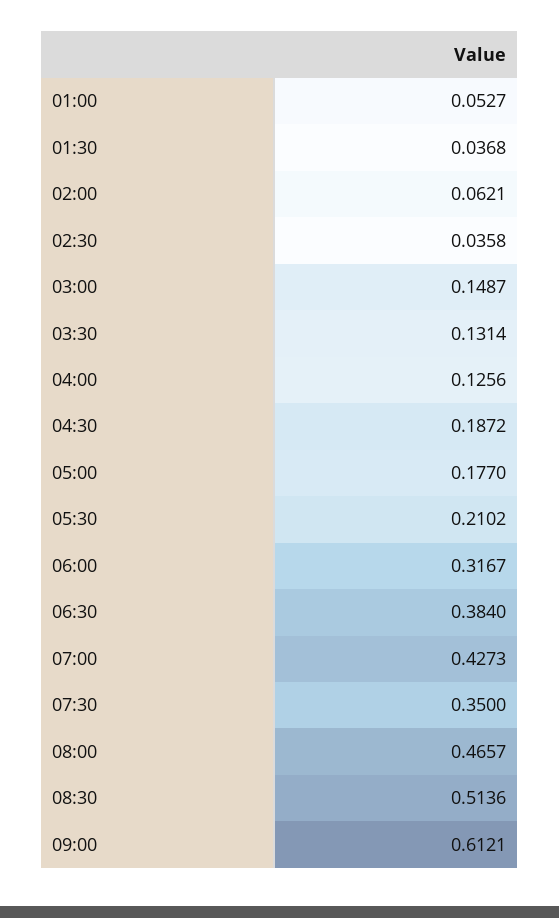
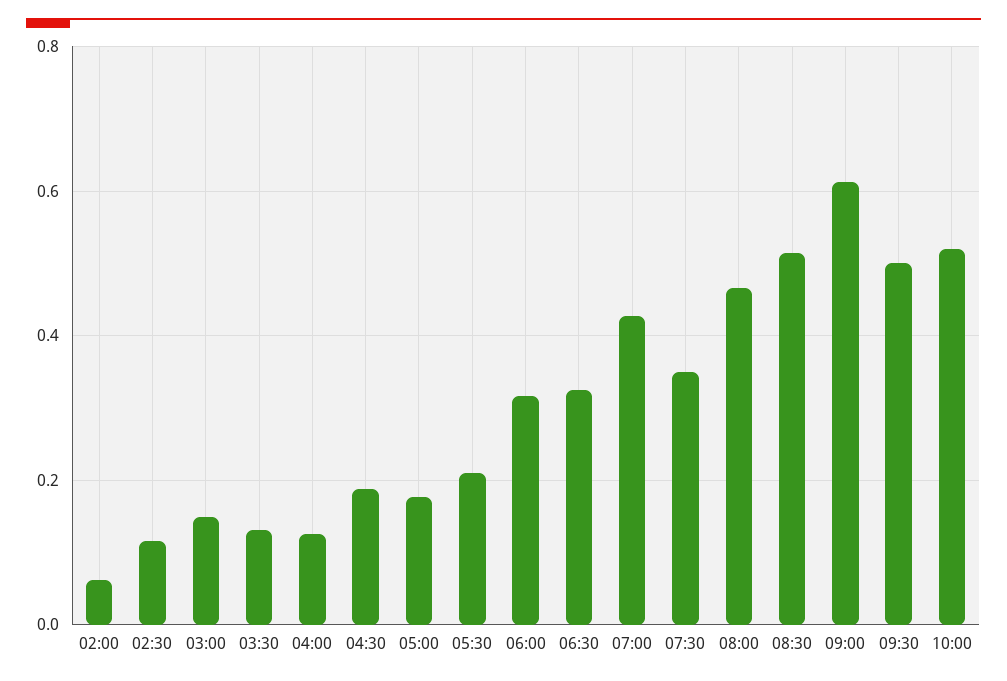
01:00: 0.0527 -> none
01:30: 0.0368 -> none
02:30: 0.0358 -> 0.12
06:30: 0.384 -> 0.32
09:30: none -> 0.5
10:00: none -> 0.52

